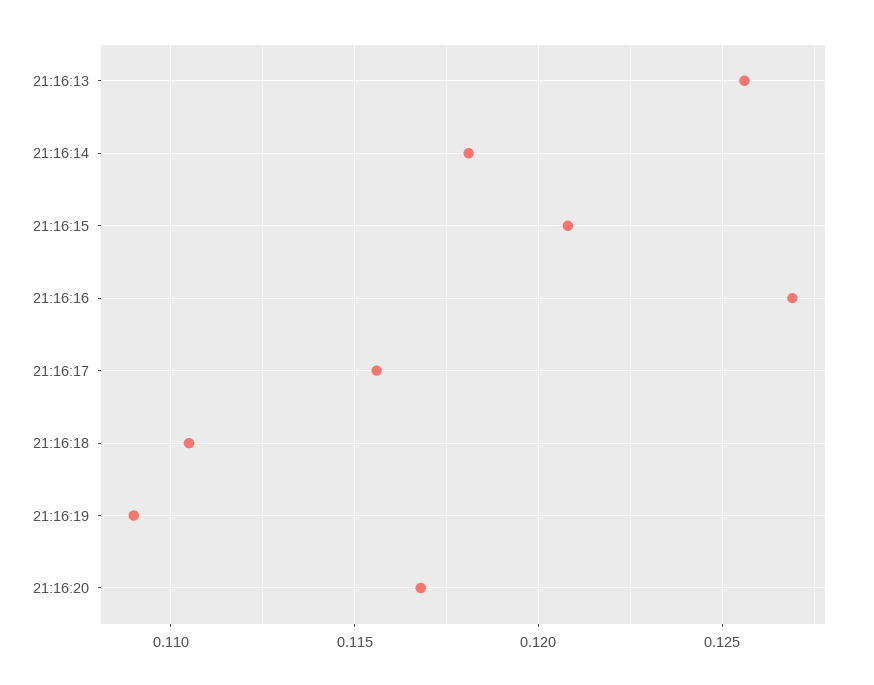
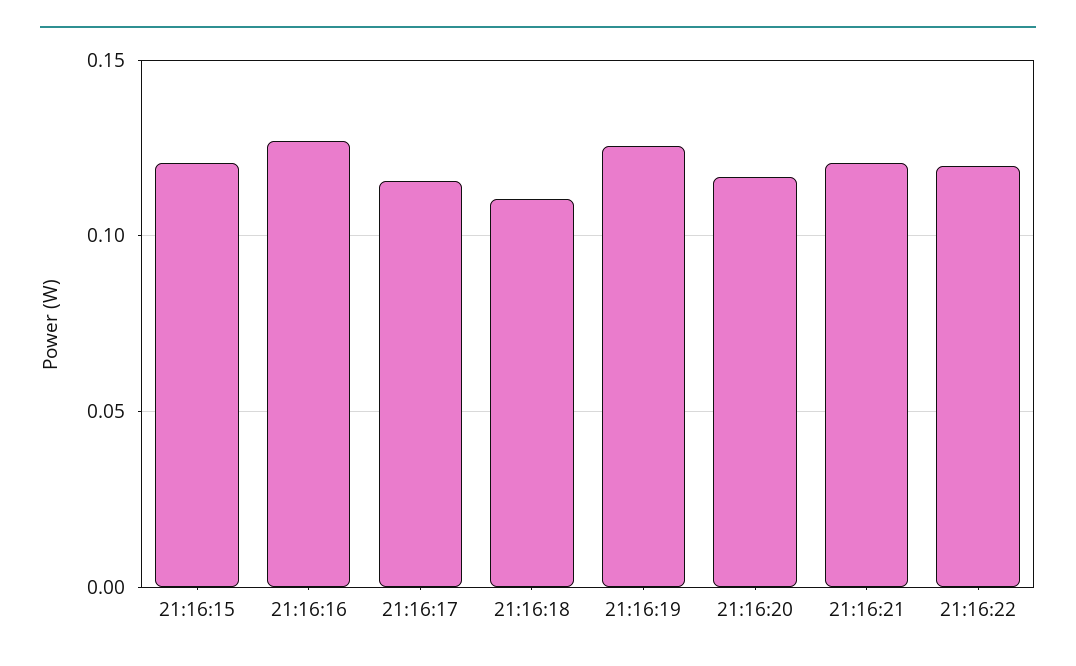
21:16:13: 0.1255 -> none
21:16:14: 0.118 -> none
21:16:19: 0.109 -> 0.125
21:16:21: none -> 0.12
21:16:22: none -> 0.12

